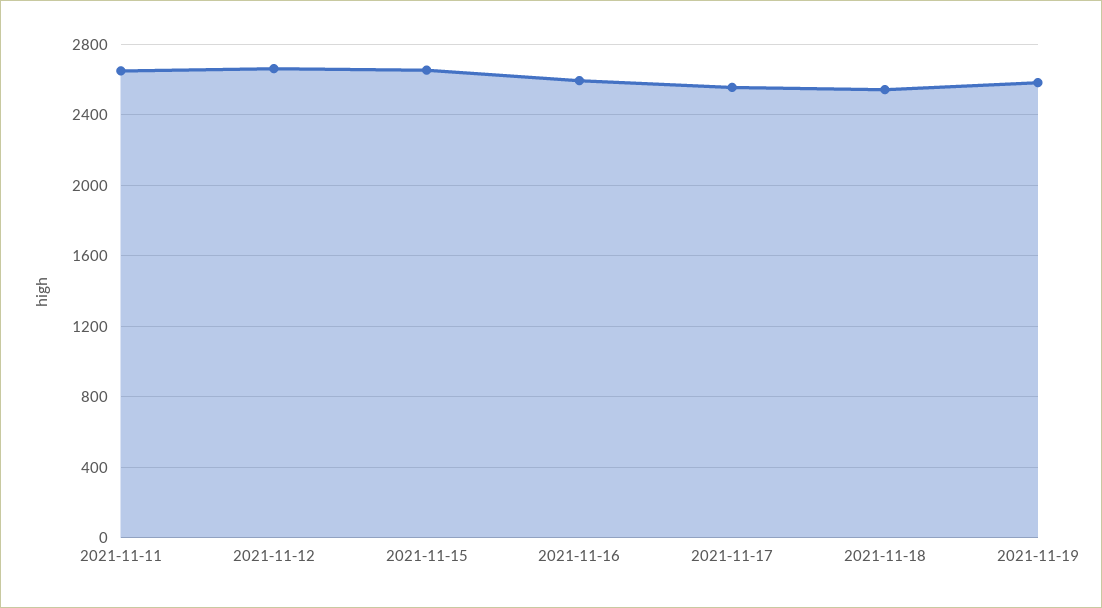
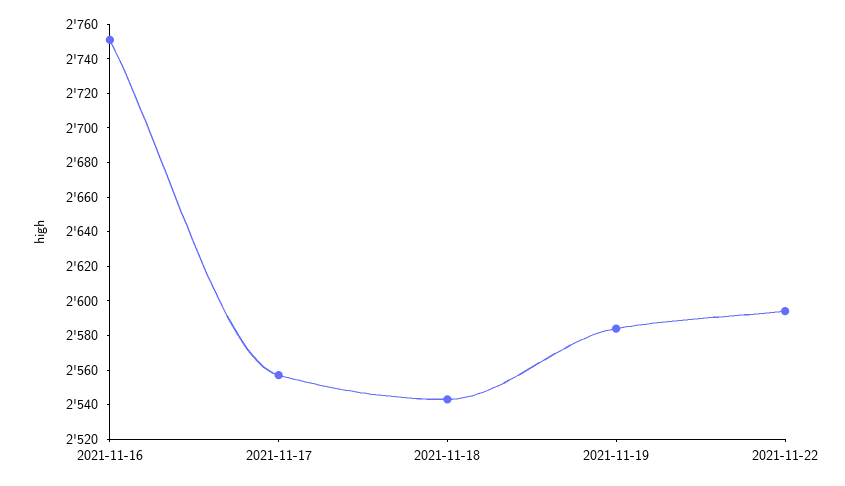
2021-11-11: 2650 -> none
2021-11-12: 2650 -> none
2021-11-15: 2650 -> none
2021-11-16: 2600 -> 2750
2021-11-22: none -> 2595

